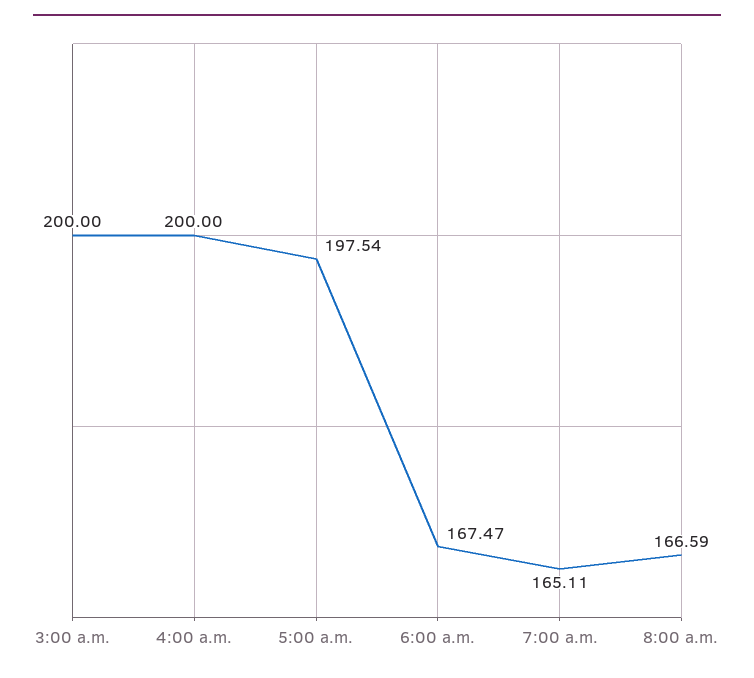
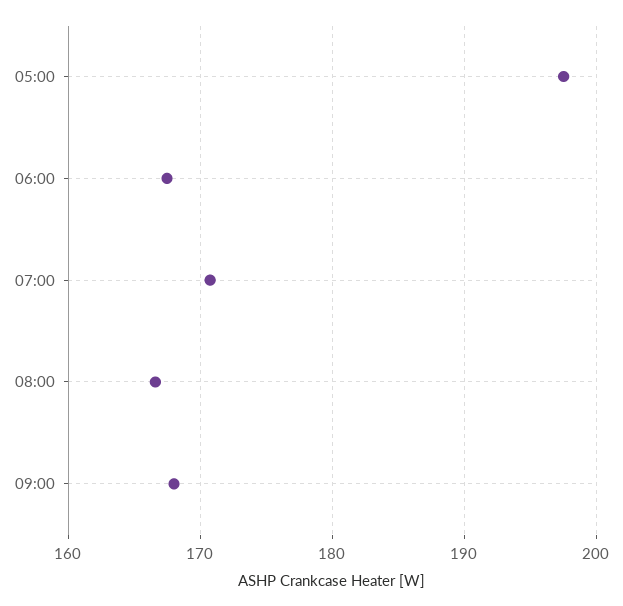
3:00 a.m.: 200 -> none
4:00 a.m.: 200 -> none
7:00 a.m.: 165.11 -> 171
09:00: none -> 168

